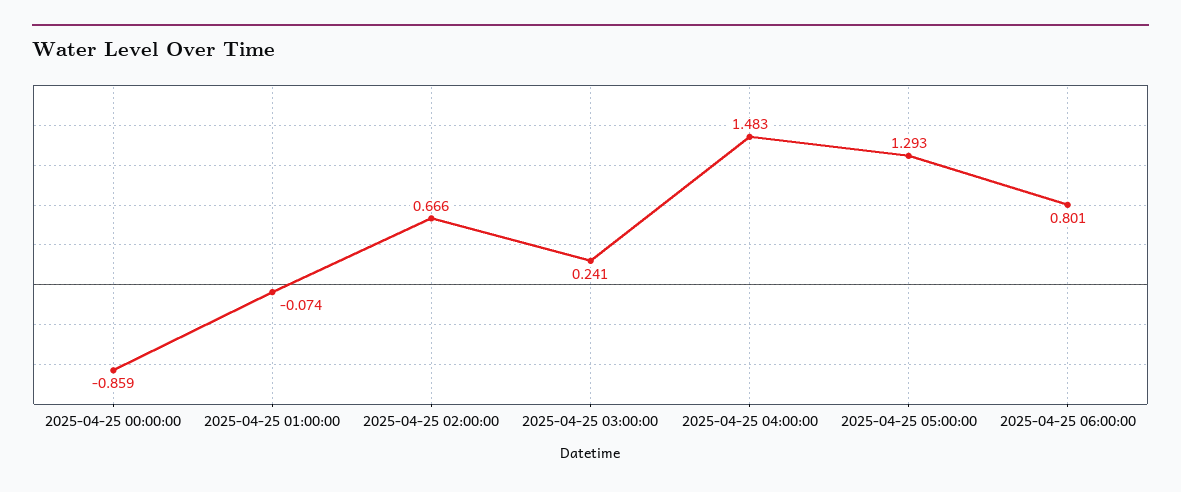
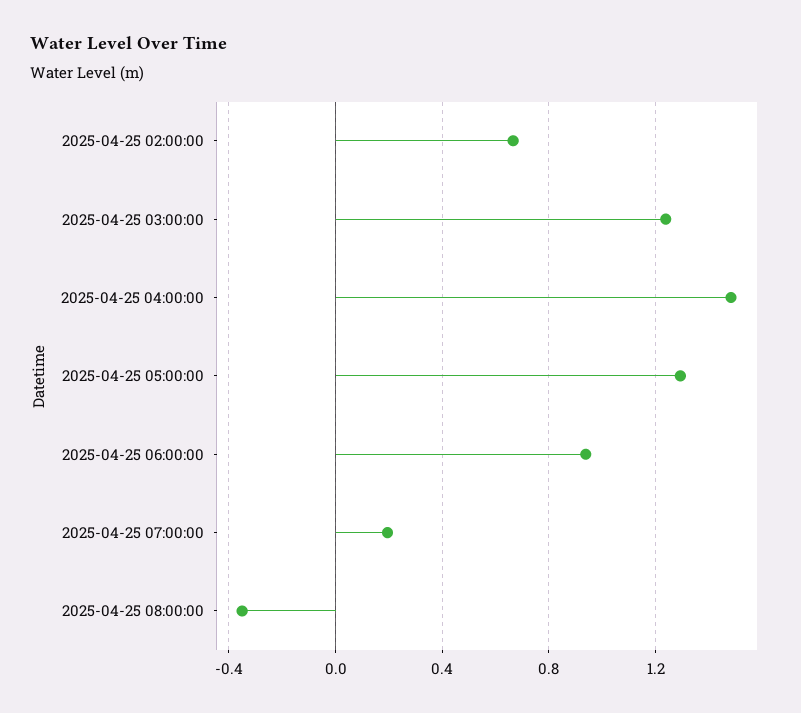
2025-04-25 00:00:00: -0.859 -> none
2025-04-25 01:00:00: -0.074 -> none
2025-04-25 03:00:00: 0.241 -> 1.25
2025-04-25 06:00:00: 0.801 -> 0.95
2025-04-25 07:00:00: none -> 0.2
2025-04-25 08:00:00: none -> -0.35

